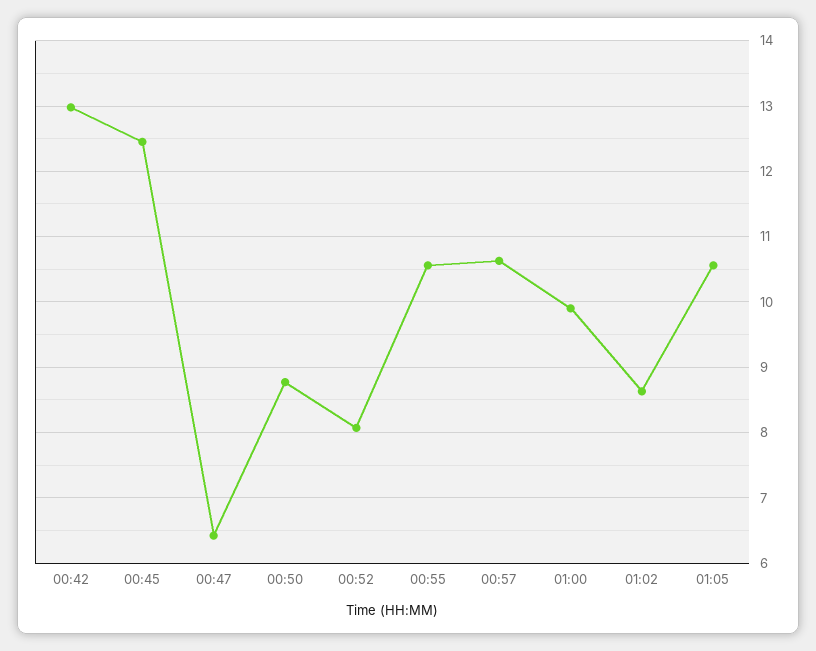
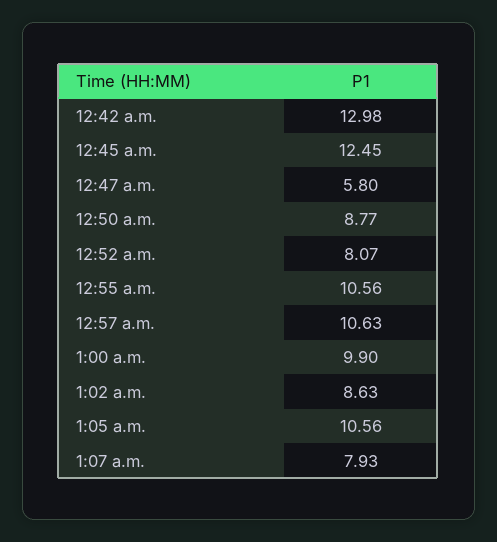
00:47: 6.4 -> 5.8
1:07 a.m.: none -> 7.93

